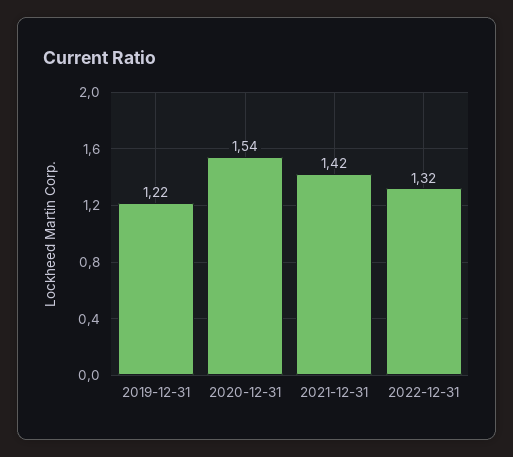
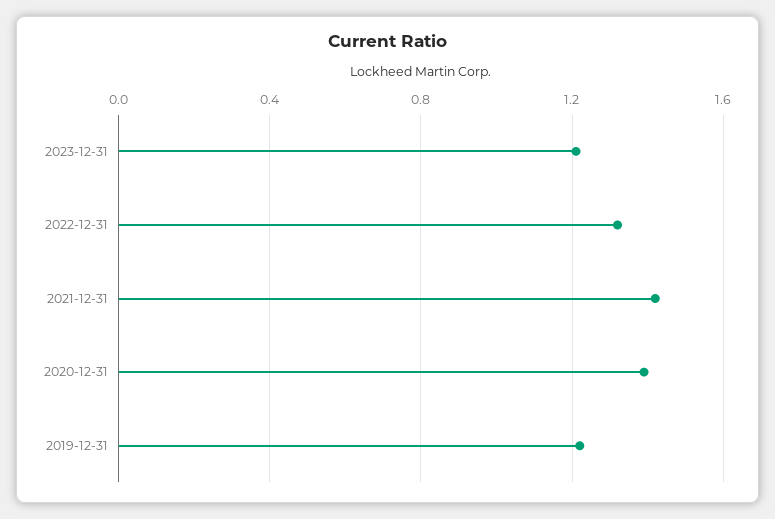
2020-12-31: 1.54 -> 1.4
2023-12-31: none -> 1.2

